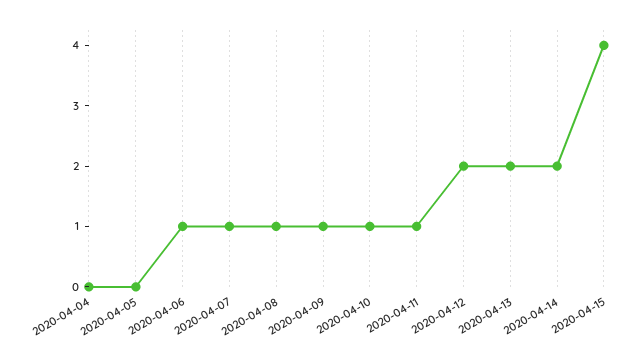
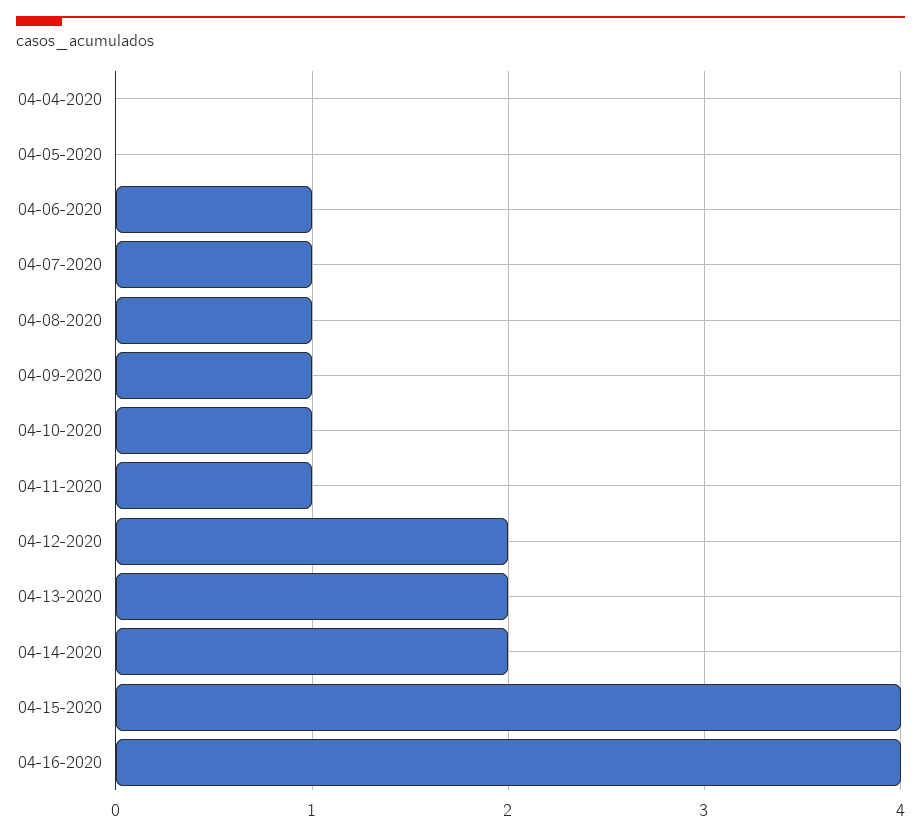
04-16-2020: none -> 4

